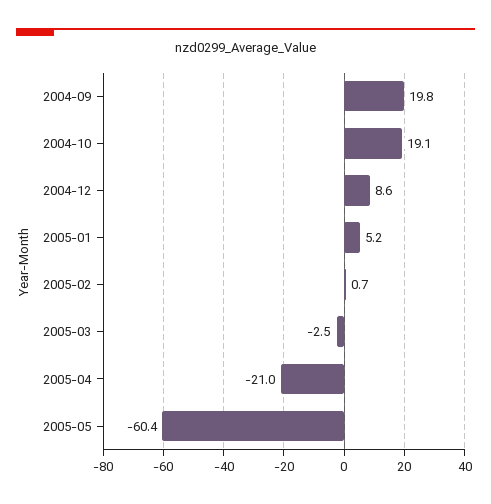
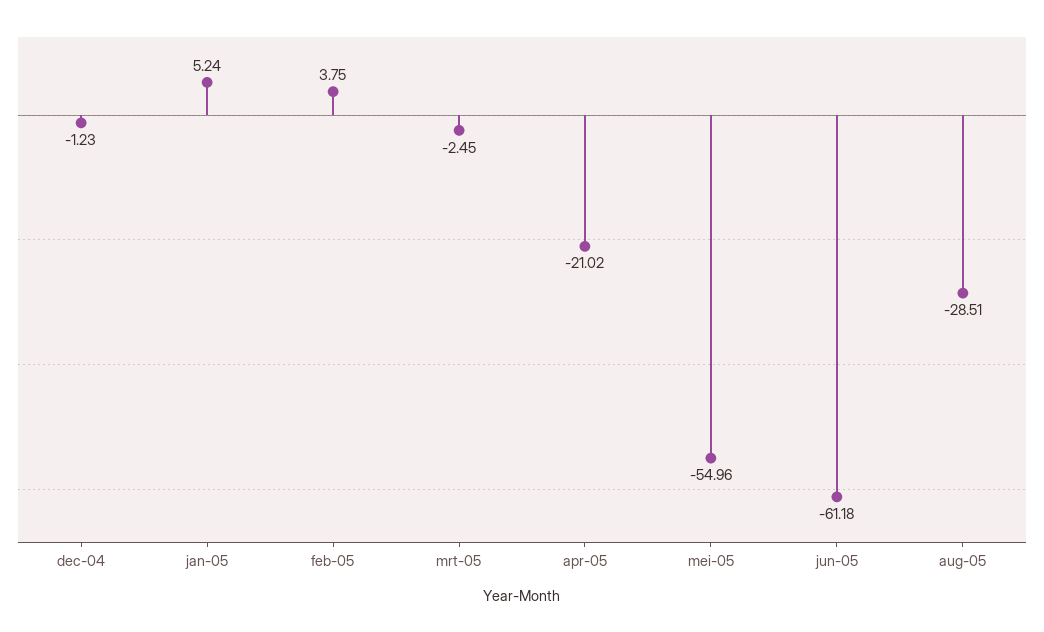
2004-09: 19.8 -> none
2004-10: 19.1 -> none
2004-12: 8.6 -> -1.23
2005-02: 0.7 -> 3.75
2005-05: -60.4 -> -54.96
jun-05: none -> -61.18
aug-05: none -> -28.51

